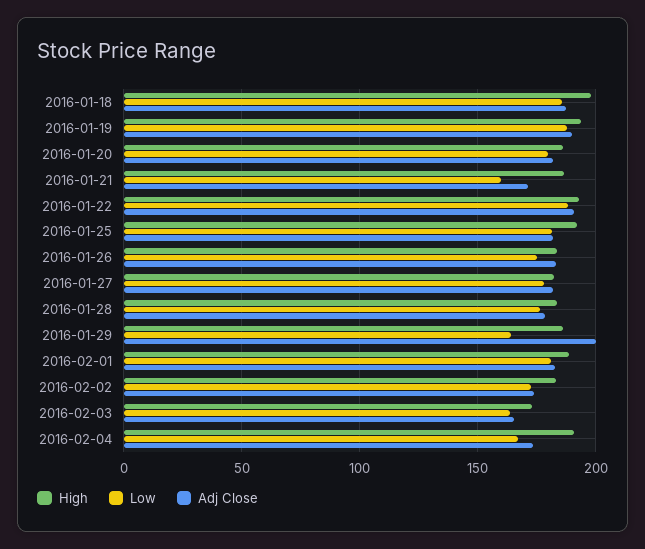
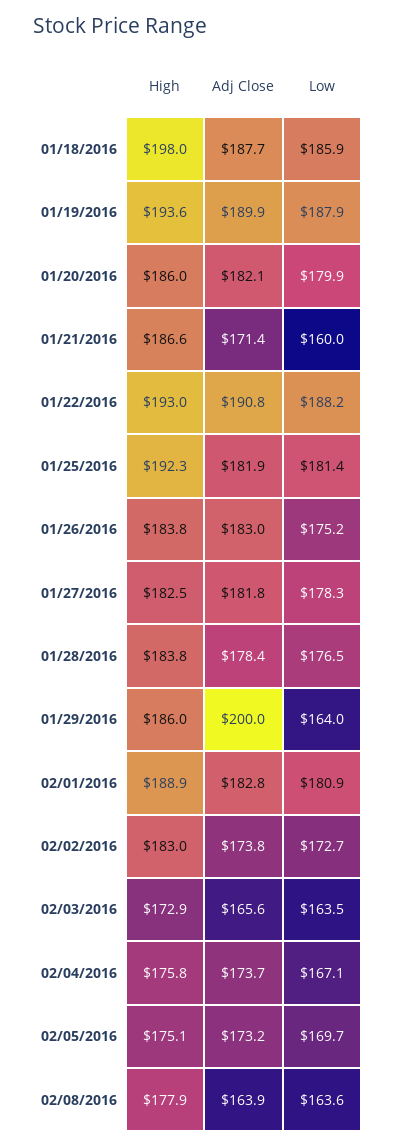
High, 2016-02-04: 190 -> 175.8
High, 02/05/2016: none -> 175.1
Adj Close, 02/05/2016: none -> 173.2
Low, 02/05/2016: none -> 169.7
High, 02/08/2016: none -> 177.9
Adj Close, 02/08/2016: none -> 163.9
Low, 02/08/2016: none -> 163.6

